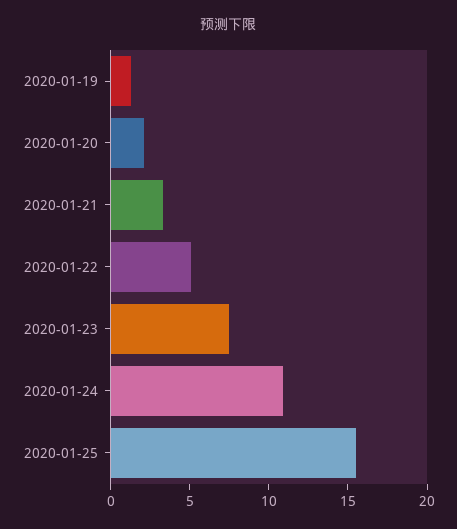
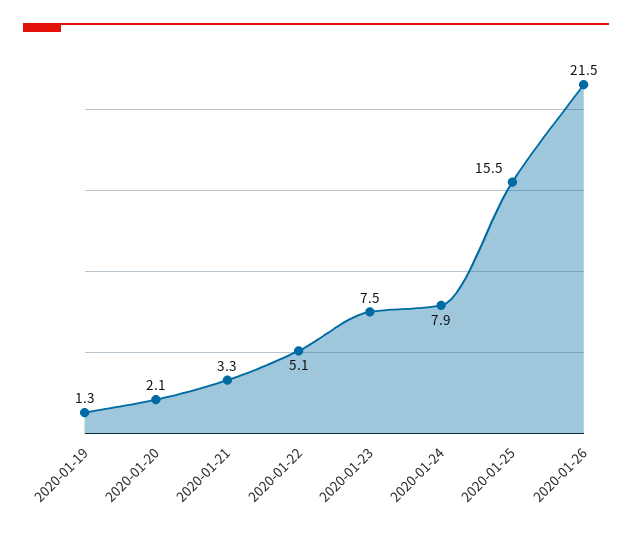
2020-01-24: 11 -> 7.9
2020-01-26: none -> 21.5

